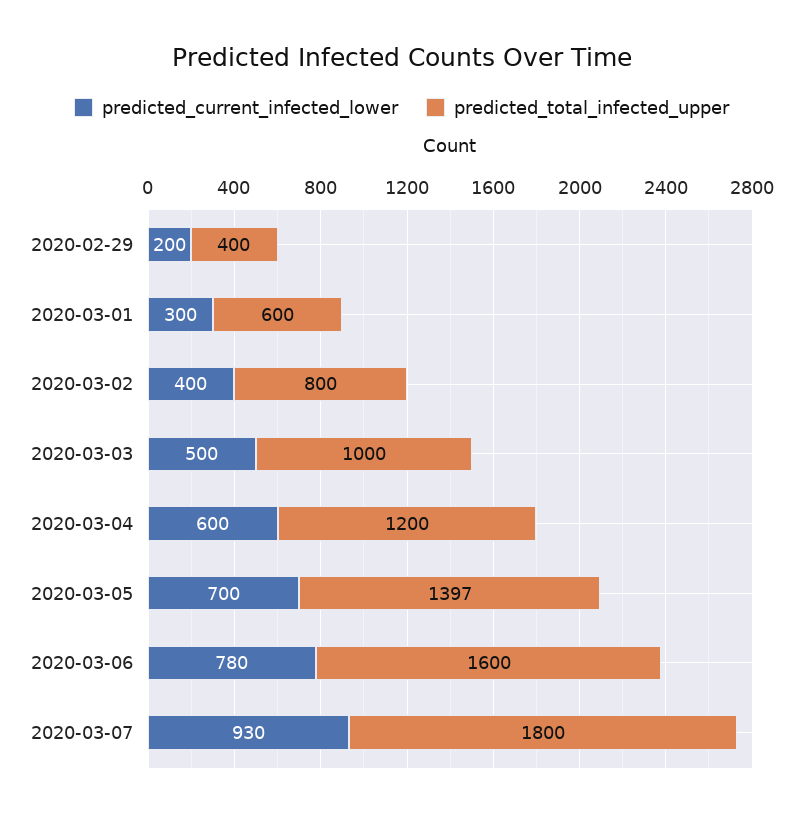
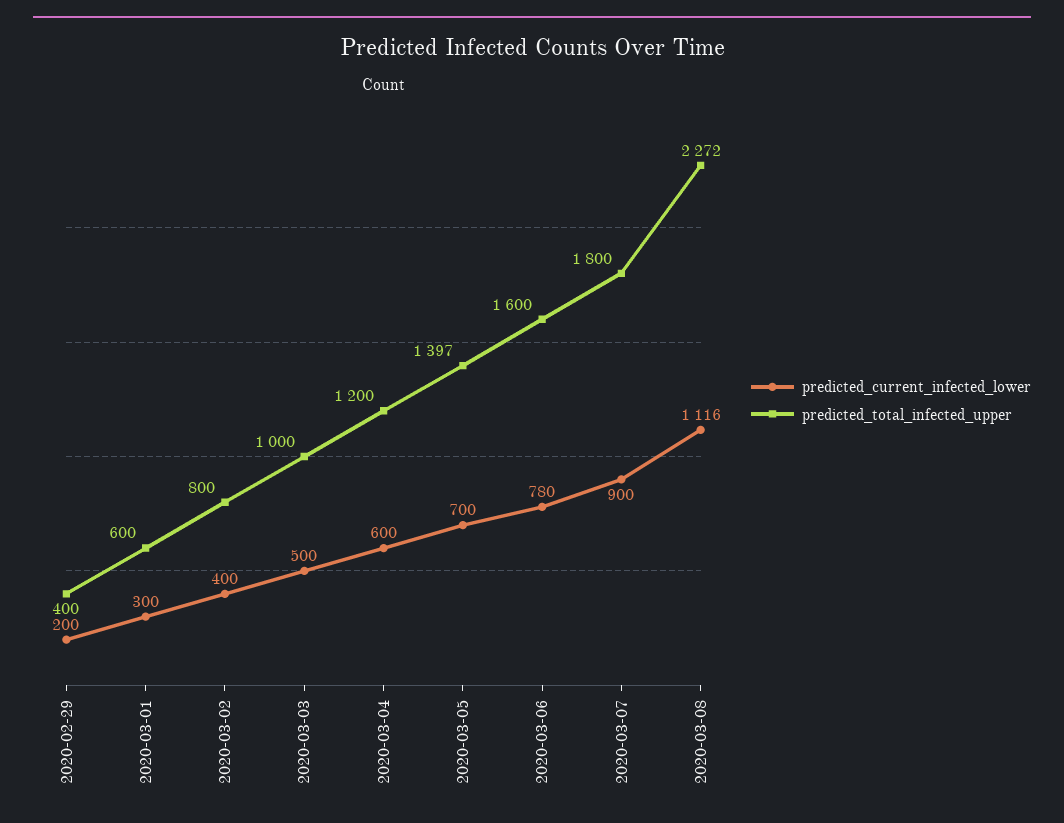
predicted_current_infected_lower, 2020-03-07: 930 -> 900
predicted_current_infected_lower, 2020-03-08: none -> 1116
predicted_total_infected_upper, 2020-03-08: none -> 2272

